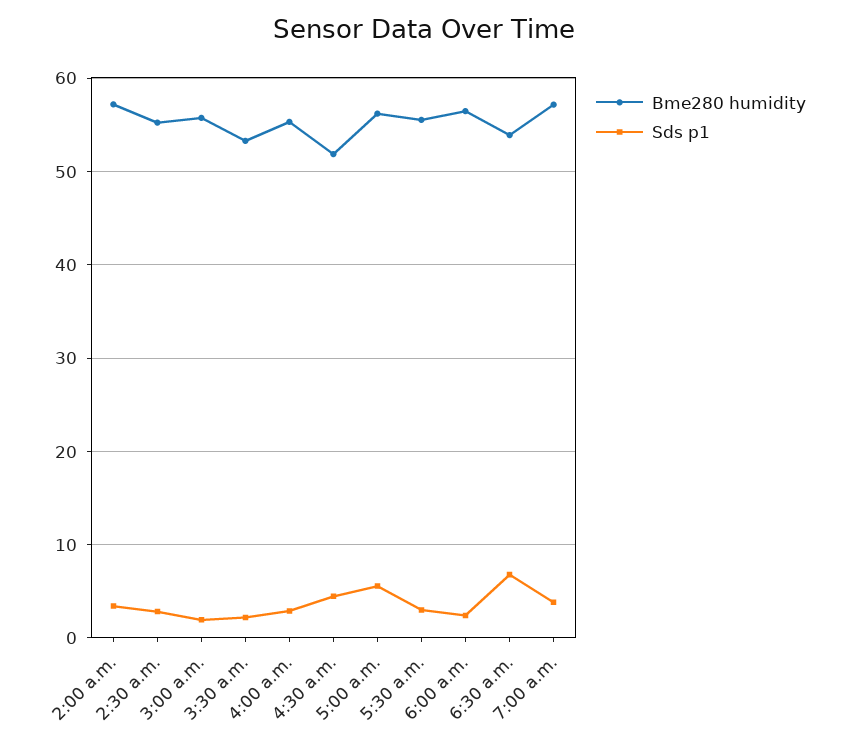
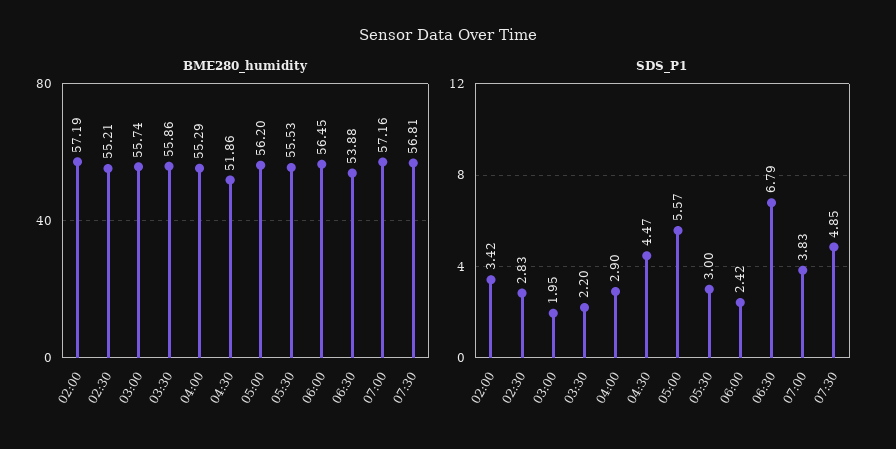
Bme280 humidity, 3:30 a.m.: 53 -> 55.86
Bme280 humidity, 07:30: none -> 56.81
Sds p1, 07:30: none -> 4.85

